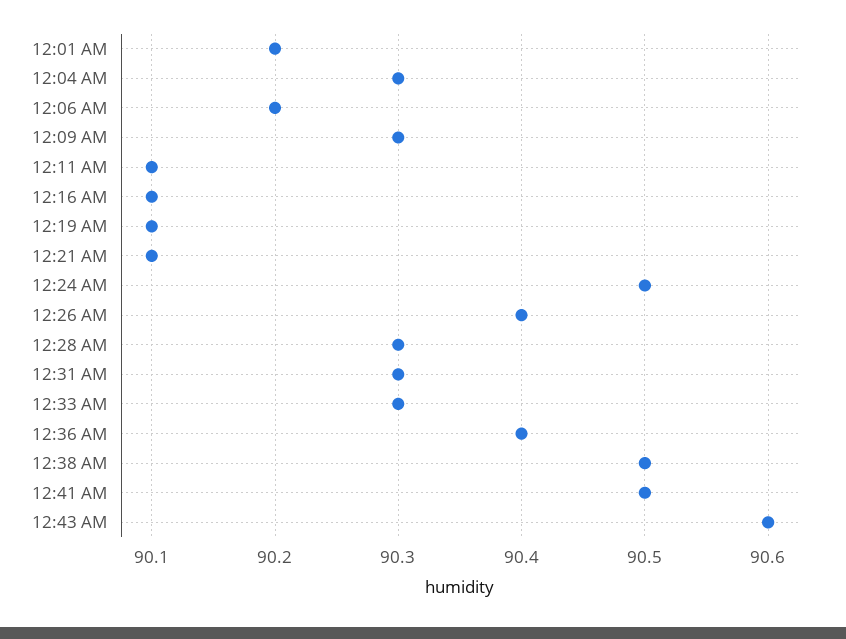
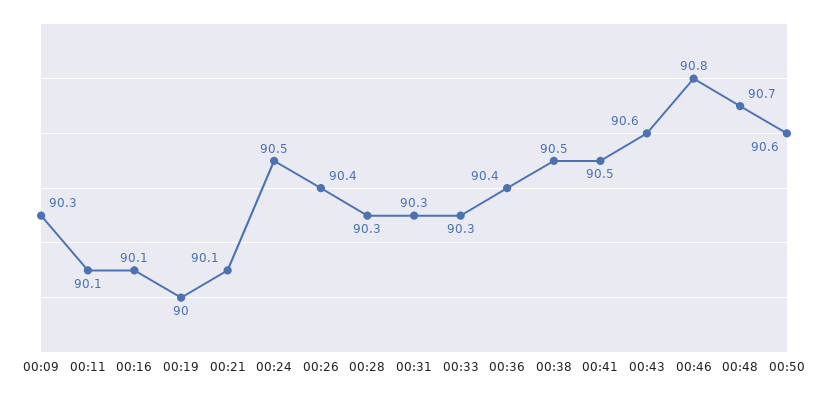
12:01 AM: 90.2 -> none
12:04 AM: 90.3 -> none
12:06 AM: 90.2 -> none
12:19 AM: 90.1 -> 90
00:46: none -> 90.8
00:48: none -> 90.7
00:50: none -> 90.6

